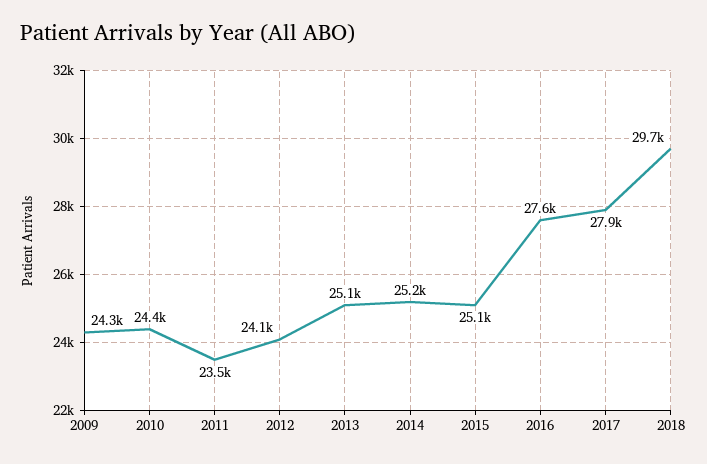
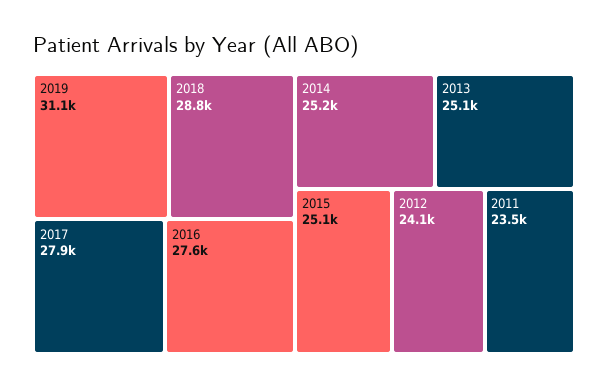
2009: 24300 -> none
2010: 24400 -> none
2018: 29700 -> 28800
2019: none -> 31100

